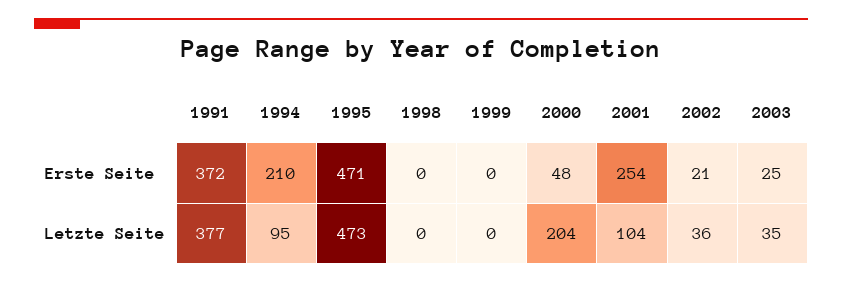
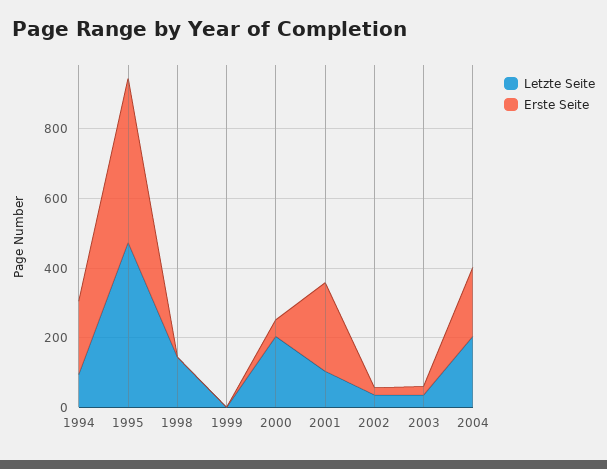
Erste Seite, 1991: 372 -> none
Letzte Seite, 1991: 377 -> none
Letzte Seite, 1998: 0 -> 150
Letzte Seite, 2004: none -> 200
Erste Seite, 2004: none -> 200

